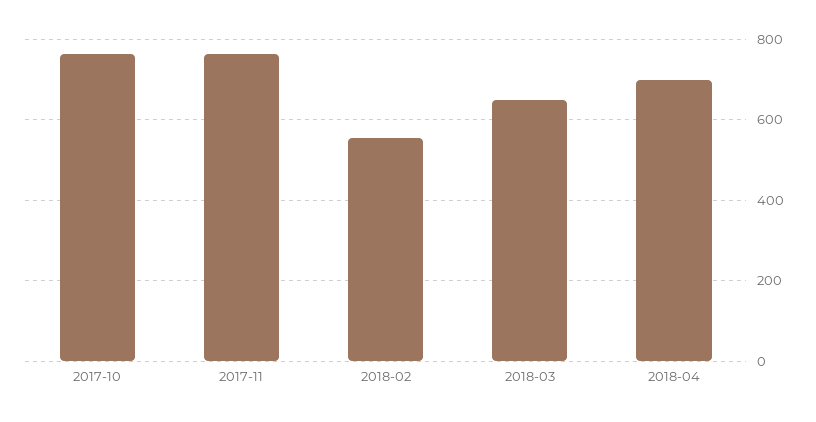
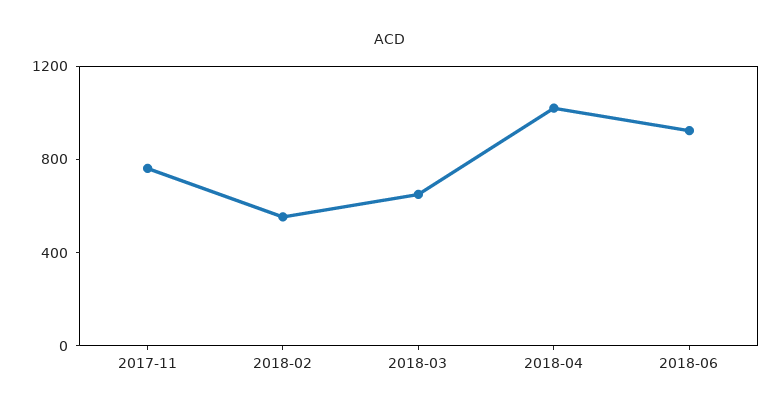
2017-10: 760 -> none
2018-04: 700 -> 1000
2018-06: none -> 900

